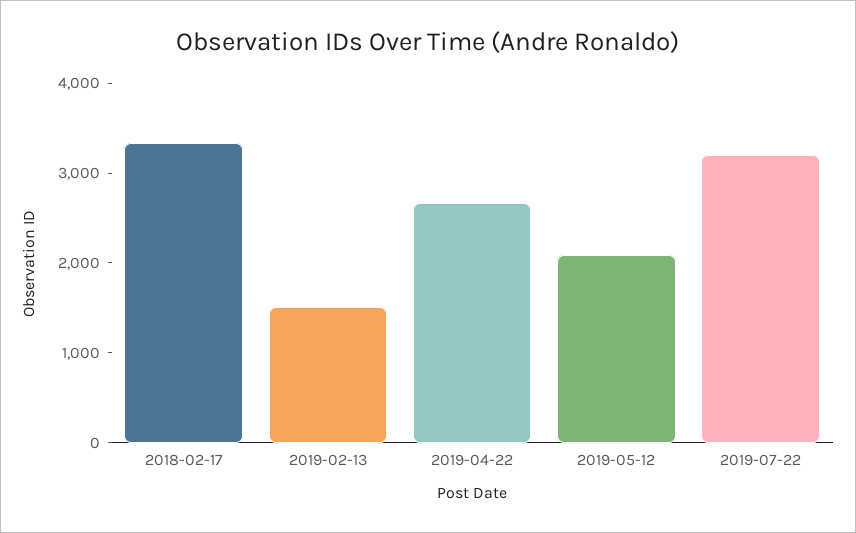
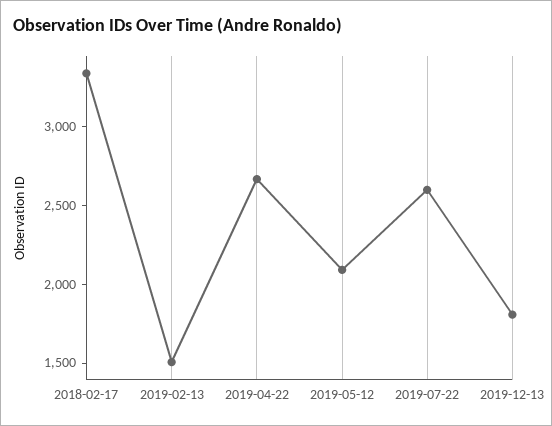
2019-07-22: 3200 -> 2600
2019-12-13: none -> 1800

